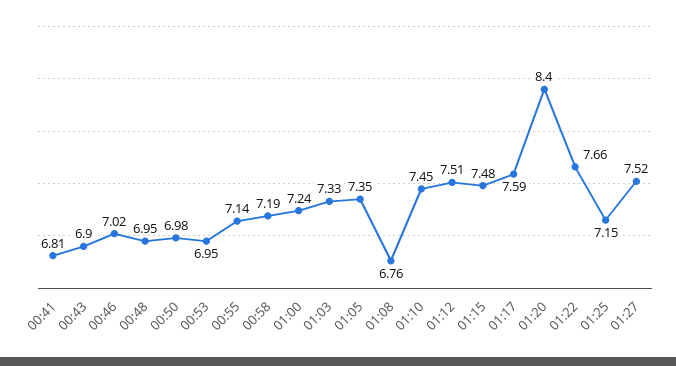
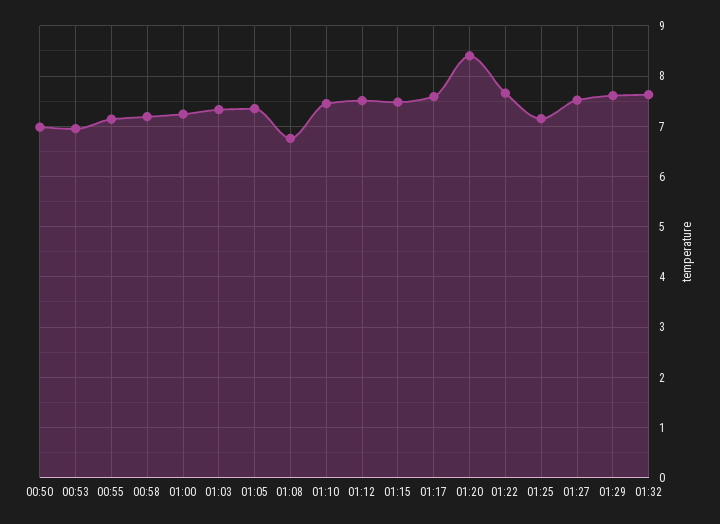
00:41: 6.81 -> none
00:43: 6.9 -> none
00:46: 7.02 -> none
00:48: 6.95 -> none
01:29: none -> 7.6
01:32: none -> 7.6

